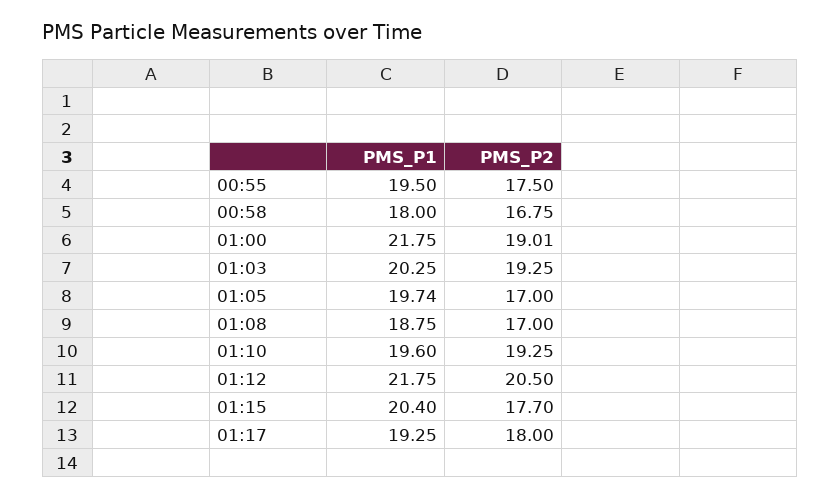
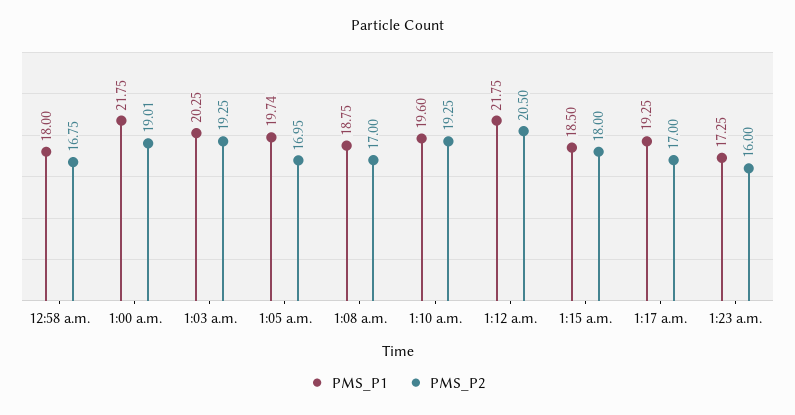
PMS_P1, 00:55: 19.5 -> none
PMS_P2, 00:55: 17.5 -> none
PMS_P2, 01:05: 17 -> 16.95
PMS_P1, 01:15: 20.4 -> 18.5
PMS_P2, 01:15: 17.7 -> 18
PMS_P2, 01:17: 18 -> 17
PMS_P1, 1:23 a.m.: none -> 17.25
PMS_P2, 1:23 a.m.: none -> 16

